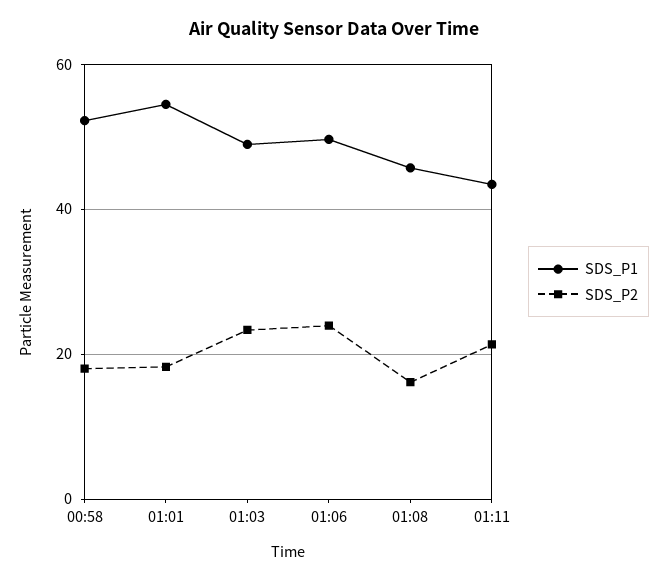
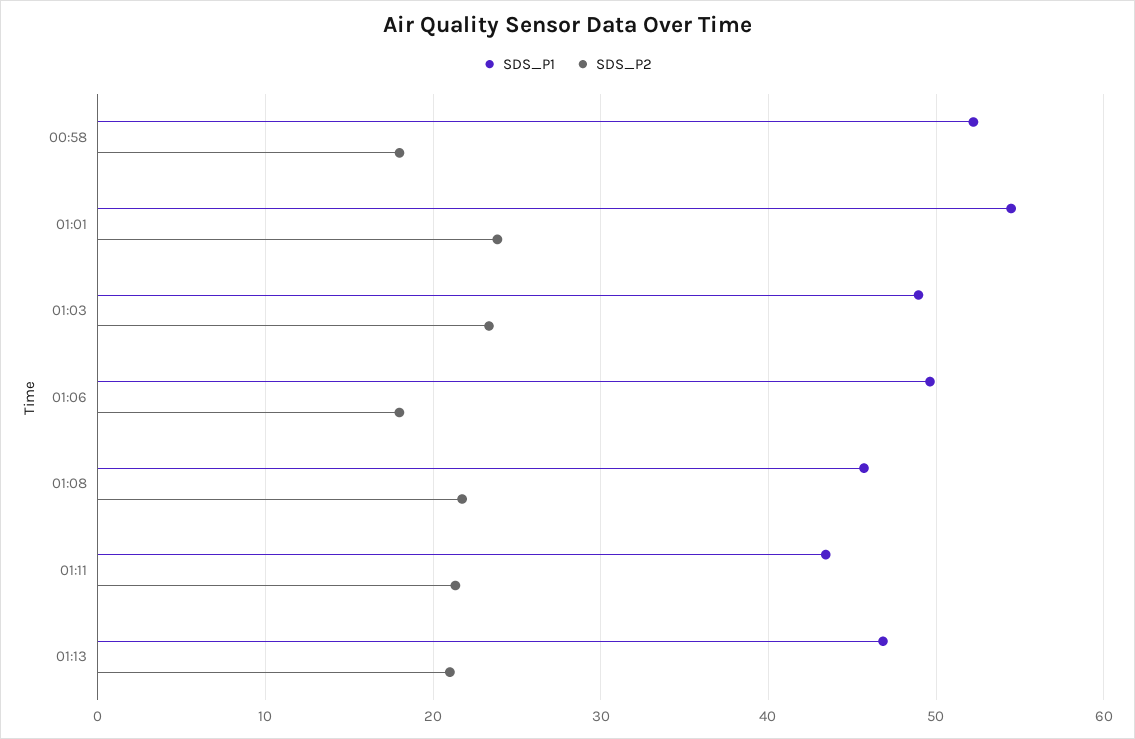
SDS_P2, 01:01: 18 -> 24
SDS_P2, 01:06: 24 -> 18
SDS_P2, 01:08: 16 -> 22
SDS_P1, 01:13: none -> 47
SDS_P2, 01:13: none -> 21

